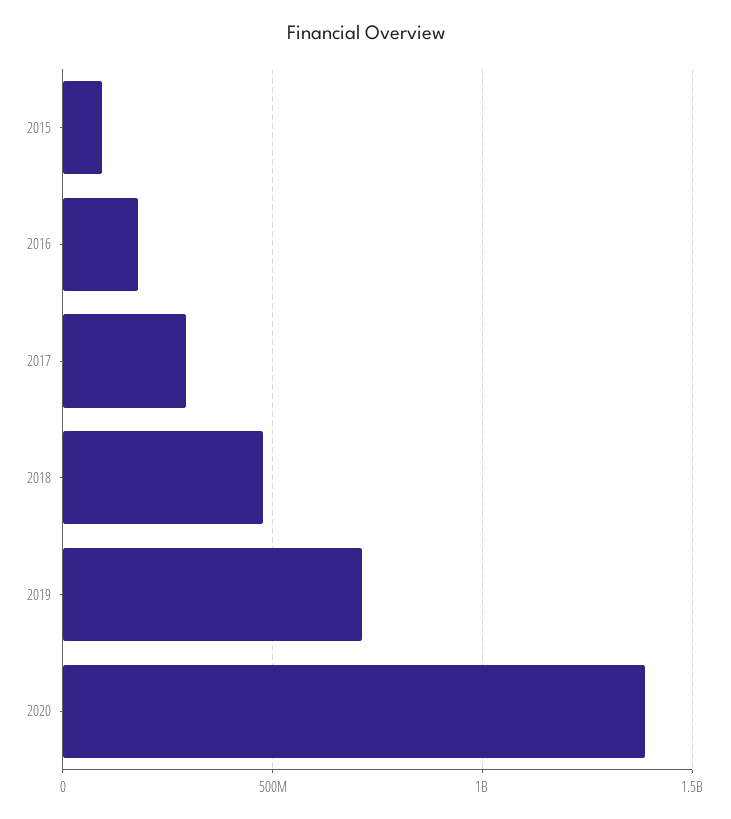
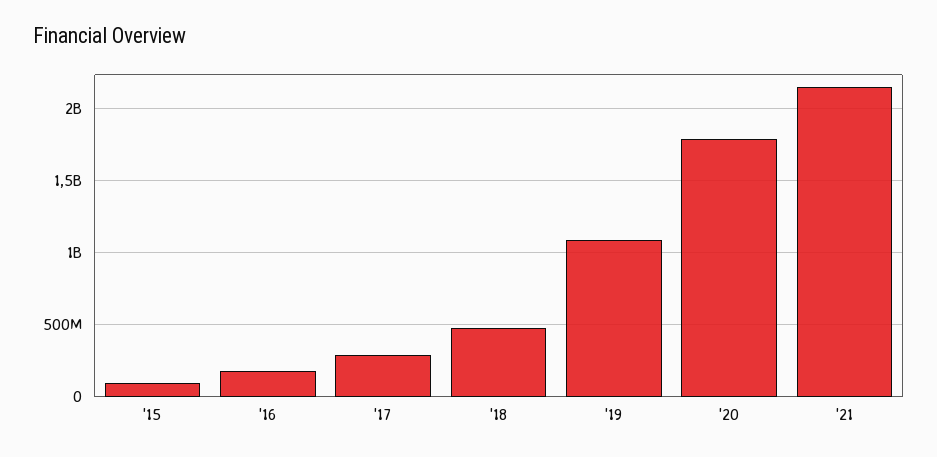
2019: 700000000 -> 1100000000
2020: 1400000000 -> 1800000000
'21: none -> 2150000000

